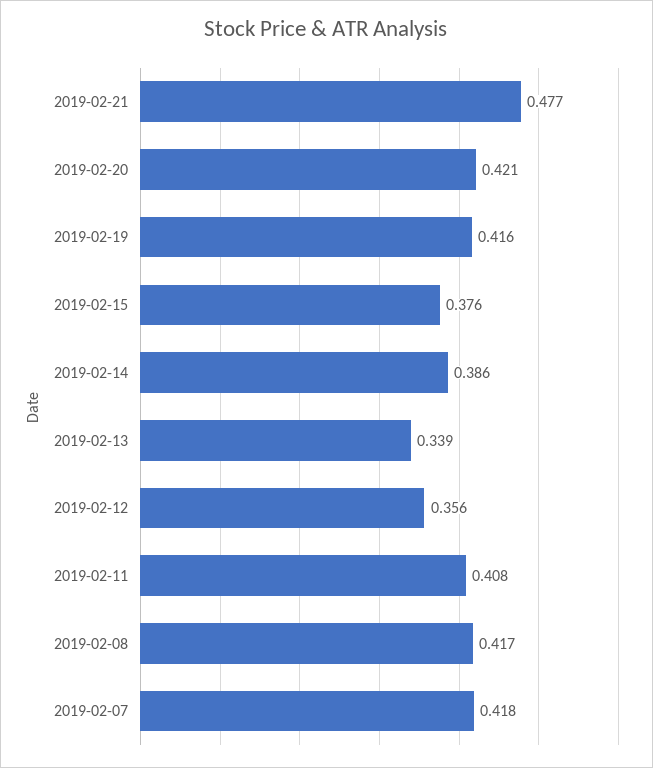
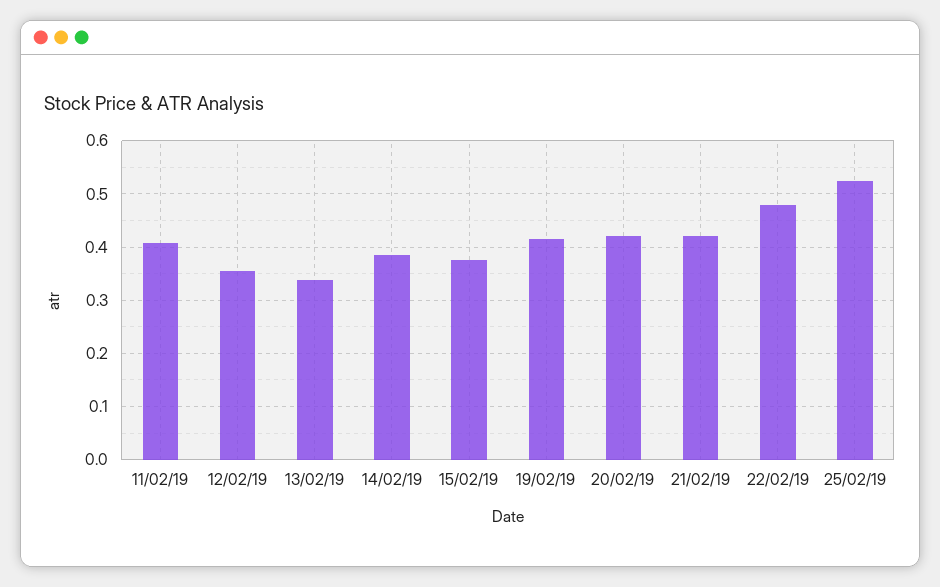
2019-02-21: 0.477 -> 0.42
2019-02-08: 0.417 -> none
2019-02-07: 0.418 -> none
22/02/19: none -> 0.48
25/02/19: none -> 0.52

